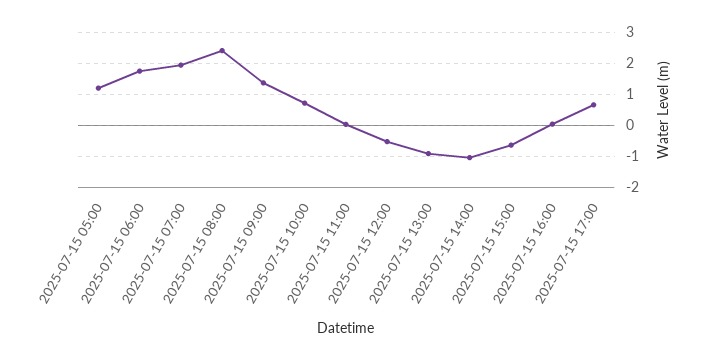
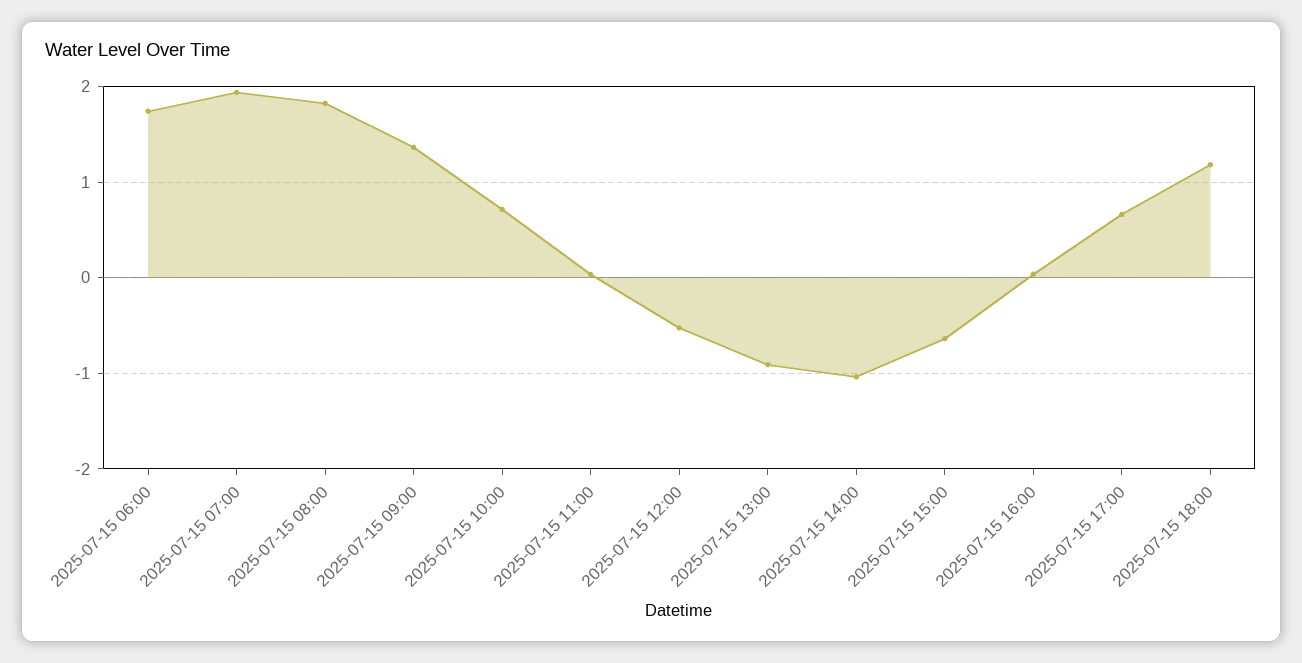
2025-07-15 05:00: 1.2 -> none
2025-07-15 08:00: 2.4 -> 1.8
2025-07-15 18:00: none -> 1.2

